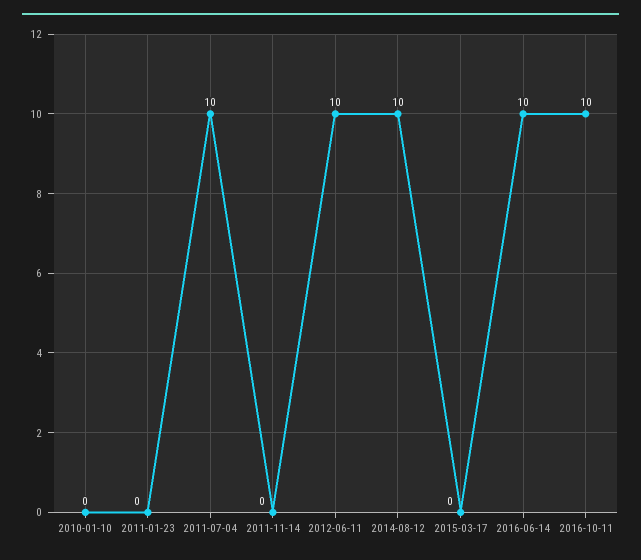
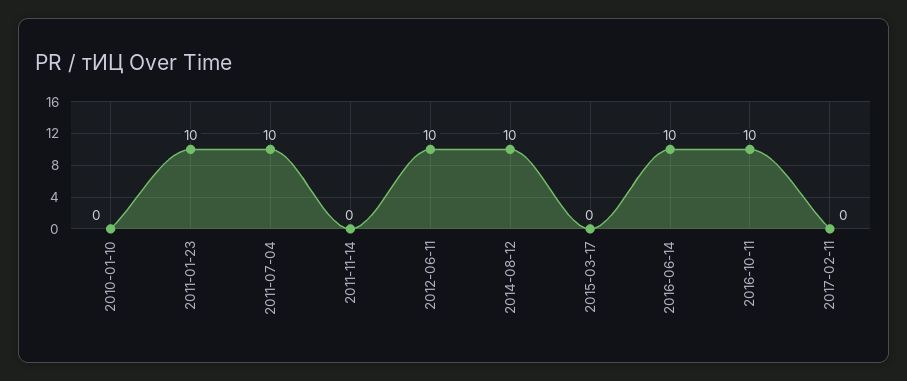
2011-01-23: 0 -> 10
2017-02-11: none -> 0

